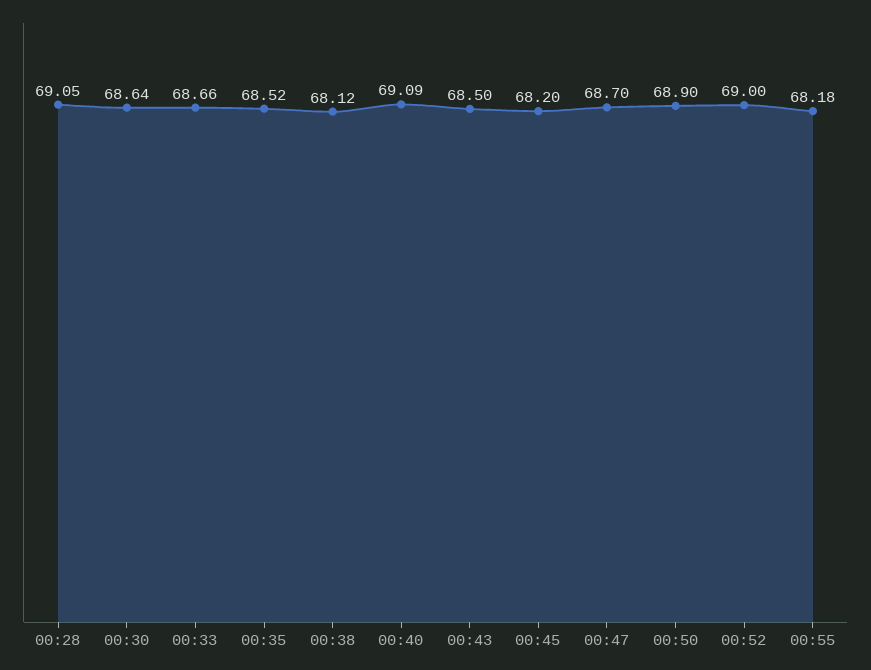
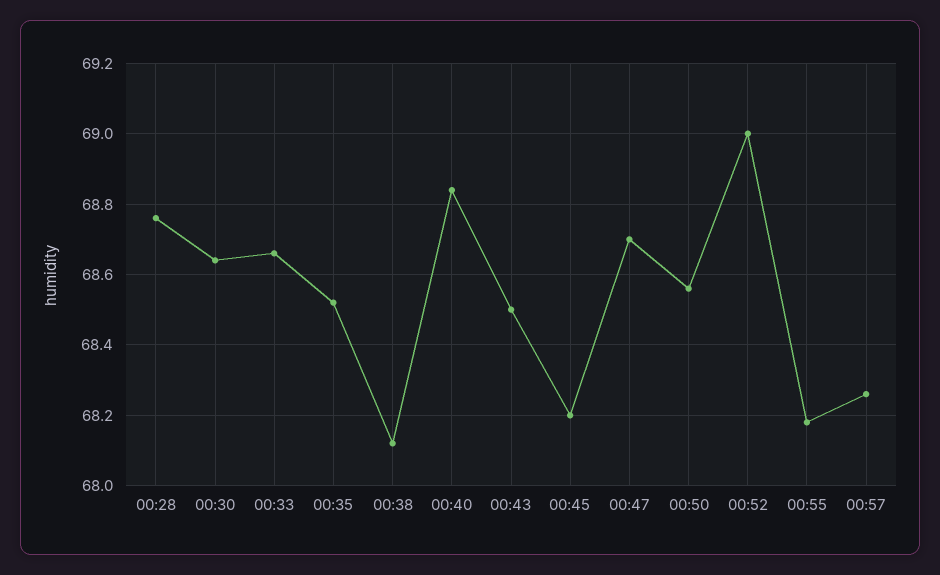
00:28: 69.05 -> 68.75
00:40: 69.09 -> 68.85
00:50: 68.9 -> 68.55
00:57: none -> 68.25

